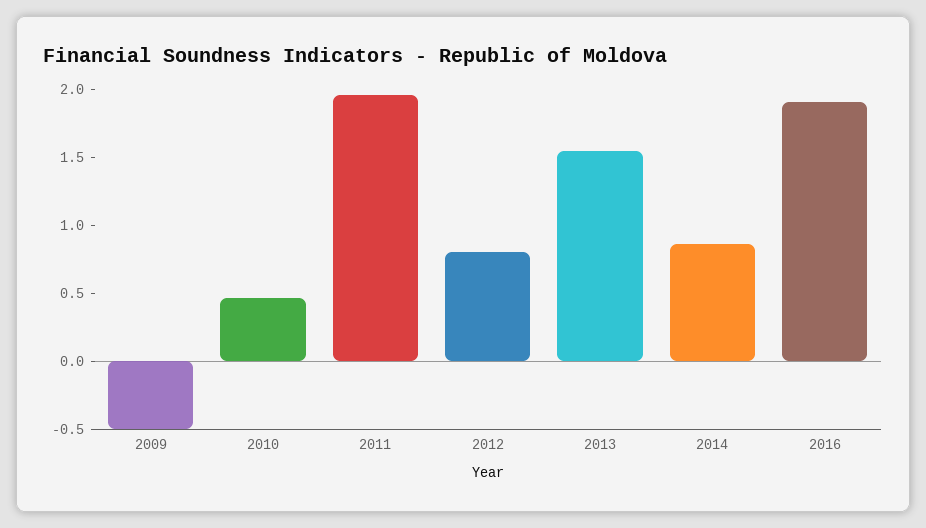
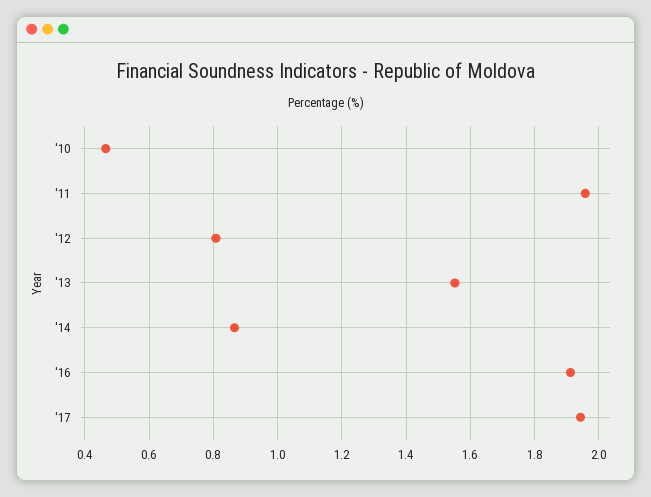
2009: -0.5 -> none
'17: none -> 1.94

